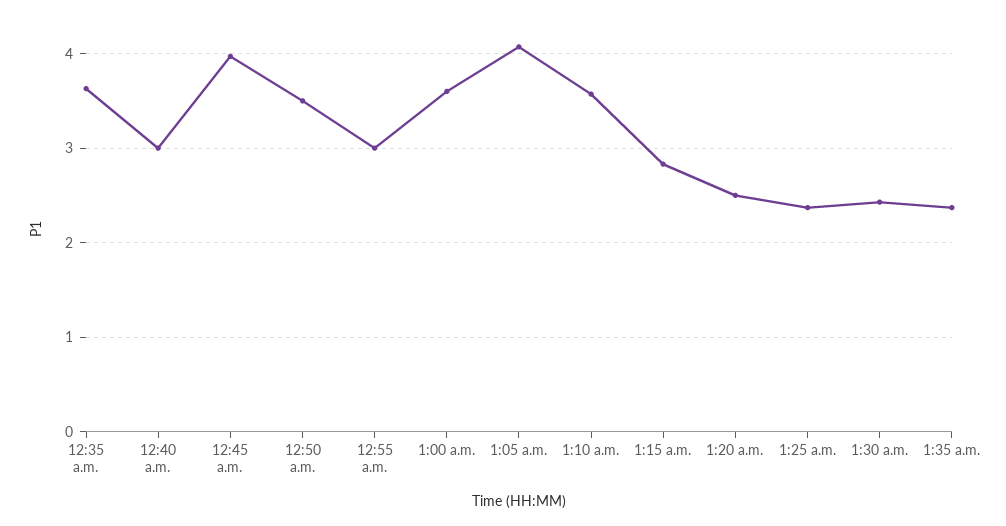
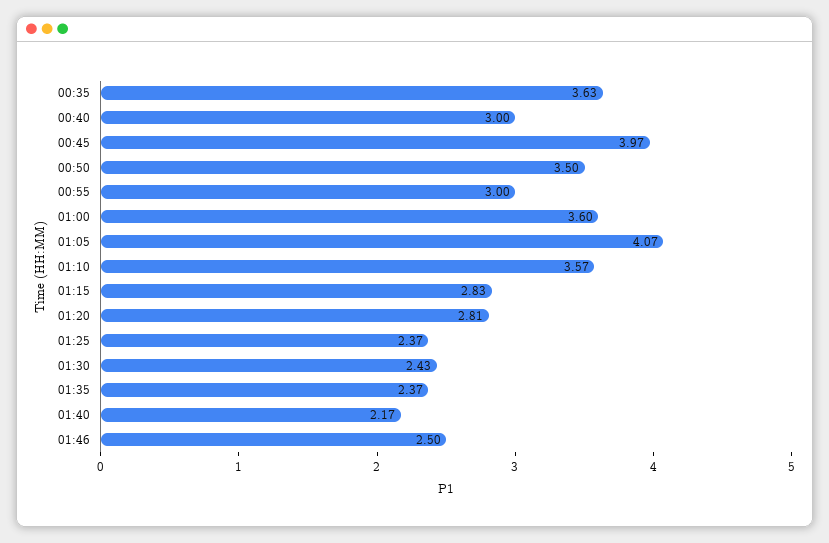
1:20 a.m.: 2.5 -> 2.81
01:40: none -> 2.17
01:46: none -> 2.5

